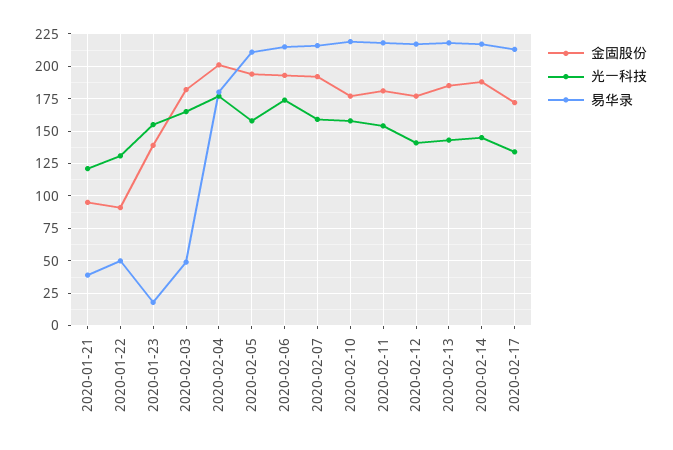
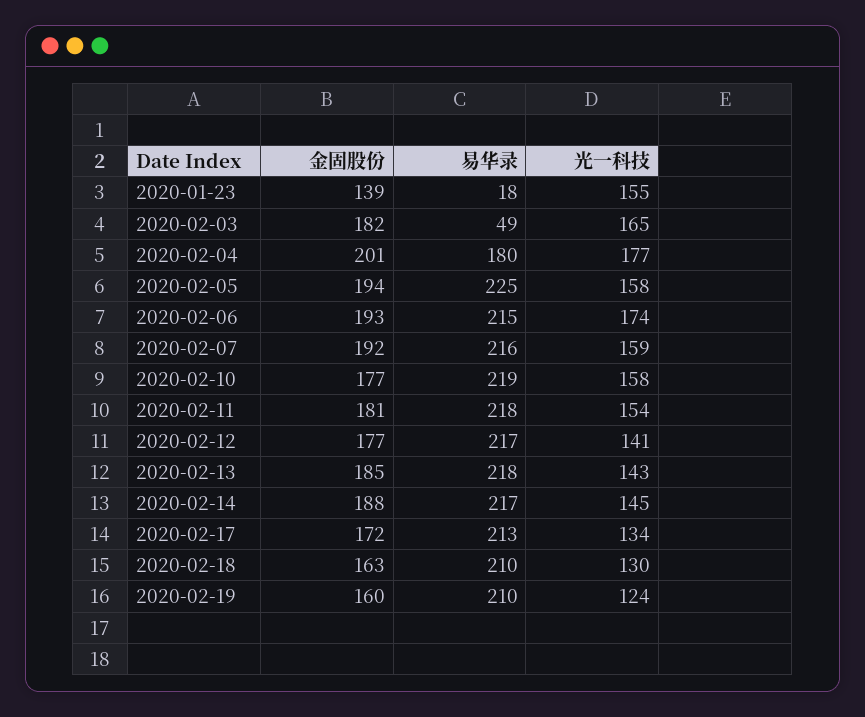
金固股份, 2020-01-21: 95 -> none
光一科技, 2020-01-21: 120 -> none
易华录, 2020-01-21: 40 -> none
金固股份, 2020-01-22: 90 -> none
光一科技, 2020-01-22: 130 -> none
易华录, 2020-01-22: 50 -> none
易华录, 2020-02-05: 210 -> 225
金固股份, 2020-02-18: none -> 163
易华录, 2020-02-18: none -> 210
光一科技, 2020-02-18: none -> 130
金固股份, 2020-02-19: none -> 160
易华录, 2020-02-19: none -> 210
光一科技, 2020-02-19: none -> 124

